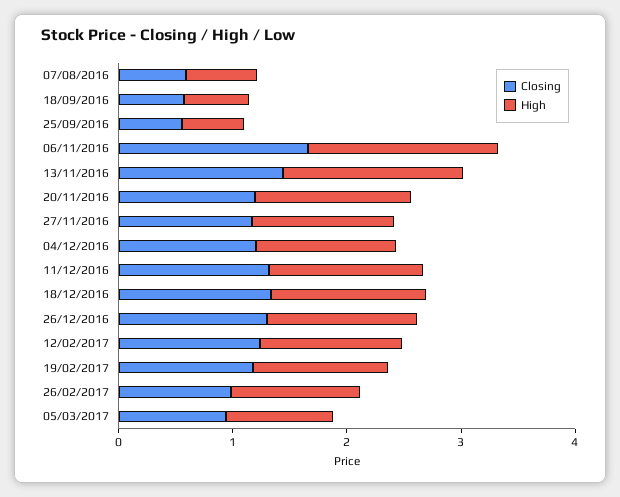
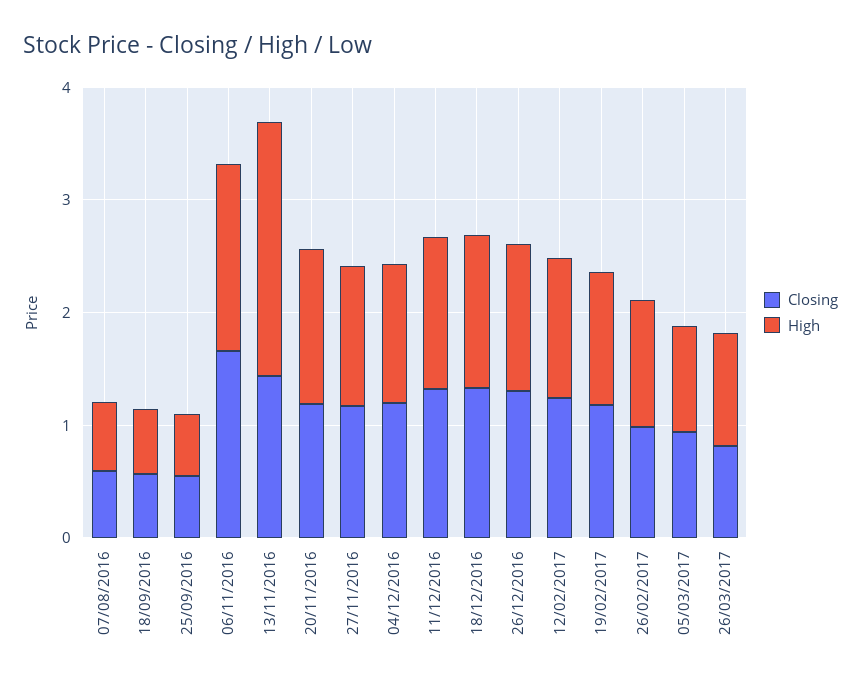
High, 13/11/2016: 1.6 -> 2.2
Closing, 26/03/2017: none -> 0.8
High, 26/03/2017: none -> 1

